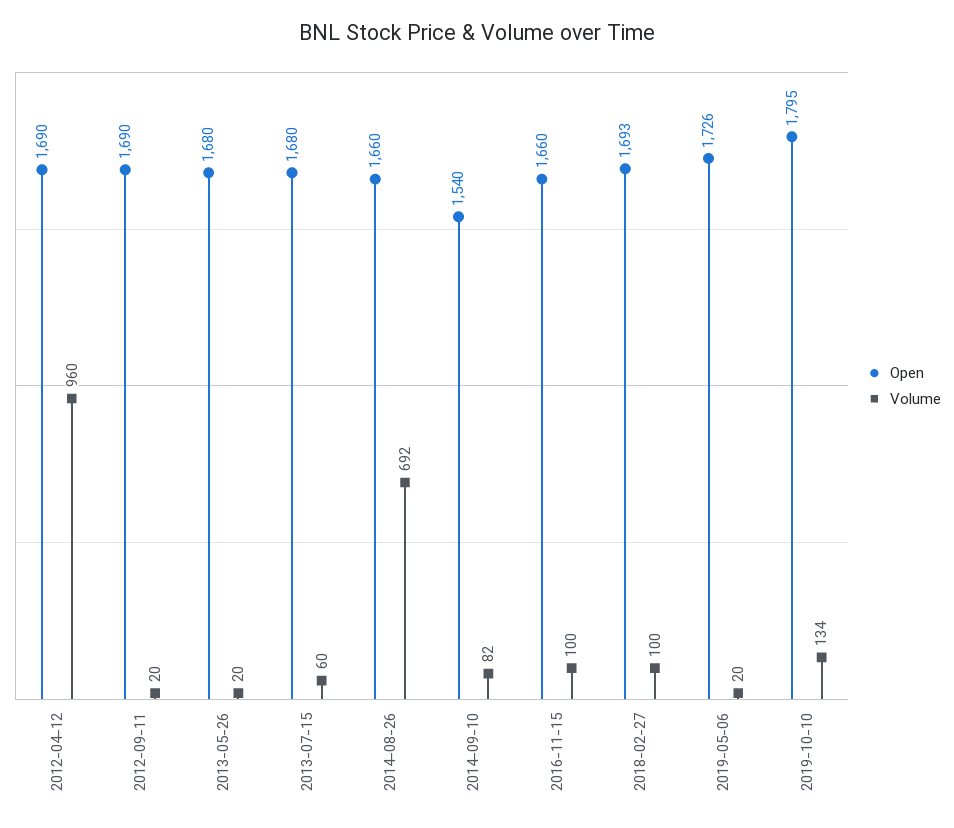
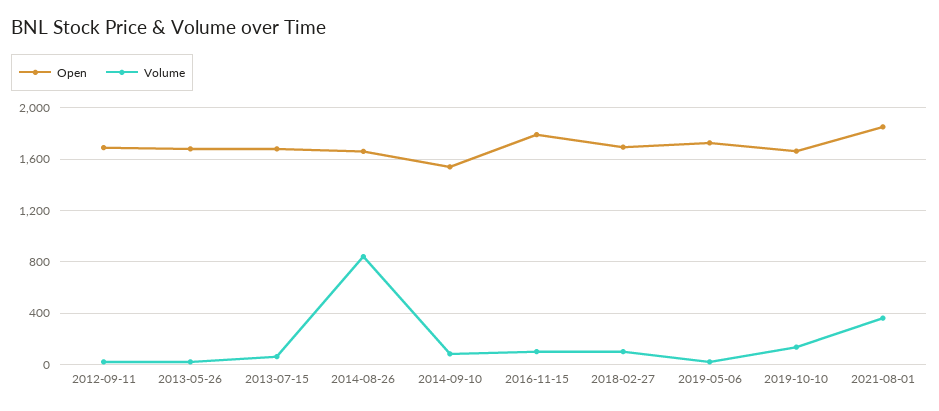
Open, 2012-04-12: 1690 -> none
Volume, 2012-04-12: 960 -> none
Volume, 2014-08-26: 692 -> 850
Open, 2016-11-15: 1660 -> 1800
Open, 2019-10-10: 1795 -> 1650
Open, 2021-08-01: none -> 1850
Volume, 2021-08-01: none -> 350

